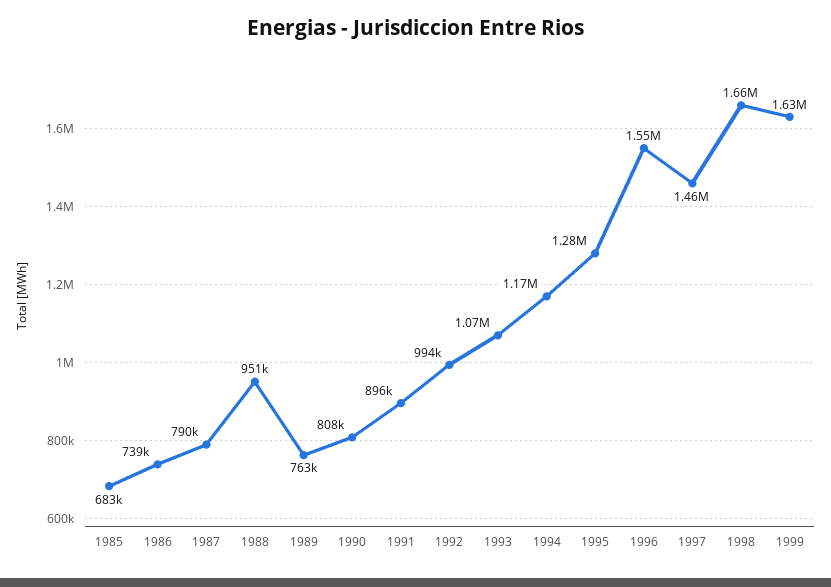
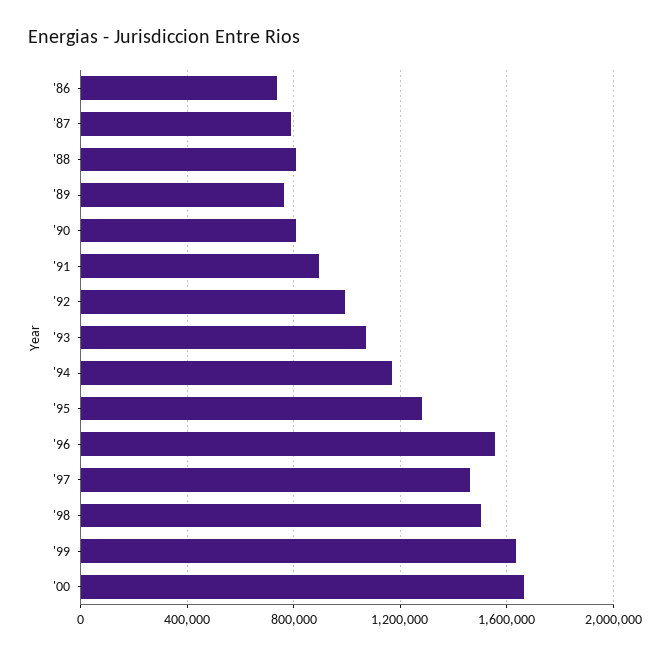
1985: 683000 -> none
1988: 951000 -> 800000
1998: 1660000 -> 1500000
'00: none -> 1650000

